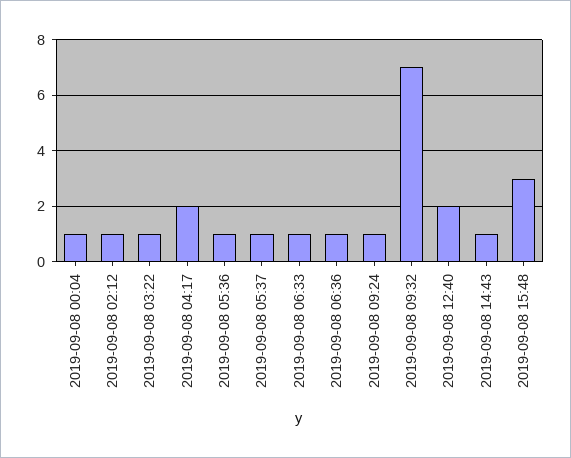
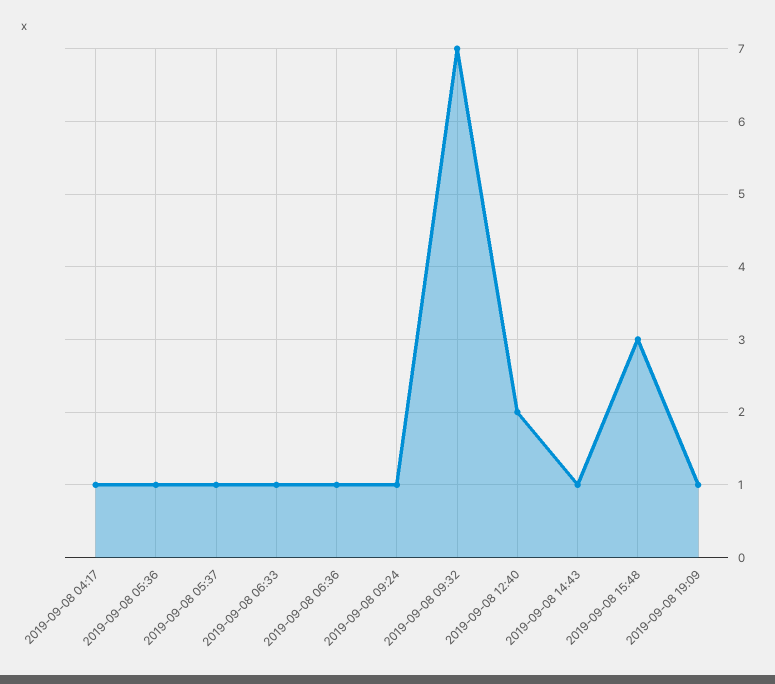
2019-09-08 00:04: 1 -> none
2019-09-08 02:12: 1 -> none
2019-09-08 03:22: 1 -> none
2019-09-08 04:17: 2 -> 1
2019-09-08 19:09: none -> 1

